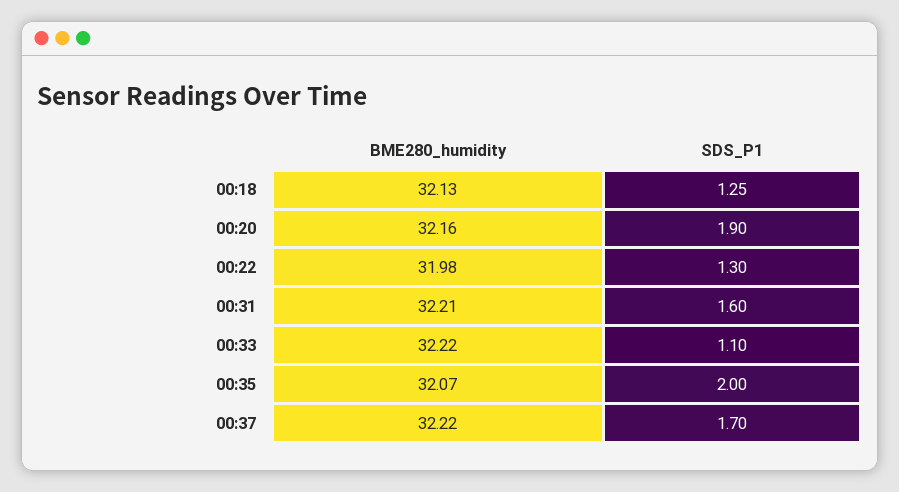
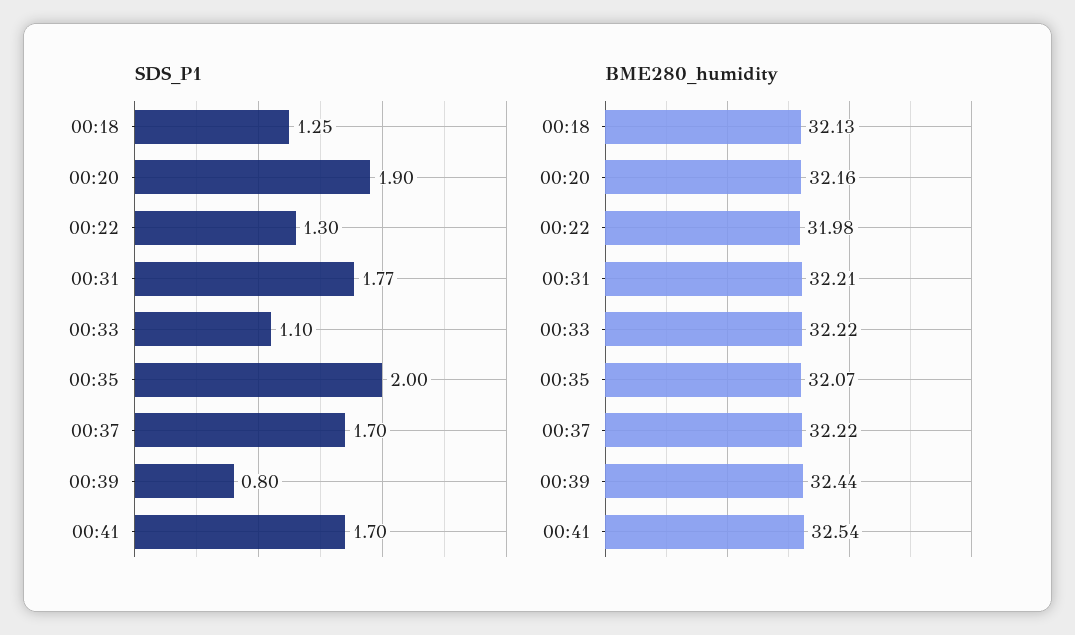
SDS_P1, 00:31: 1.6 -> 1.77
SDS_P1, 00:39: none -> 0.8
SDS_P1, 00:41: none -> 1.7
BME280_humidity, 00:39: none -> 32.44
BME280_humidity, 00:41: none -> 32.54

